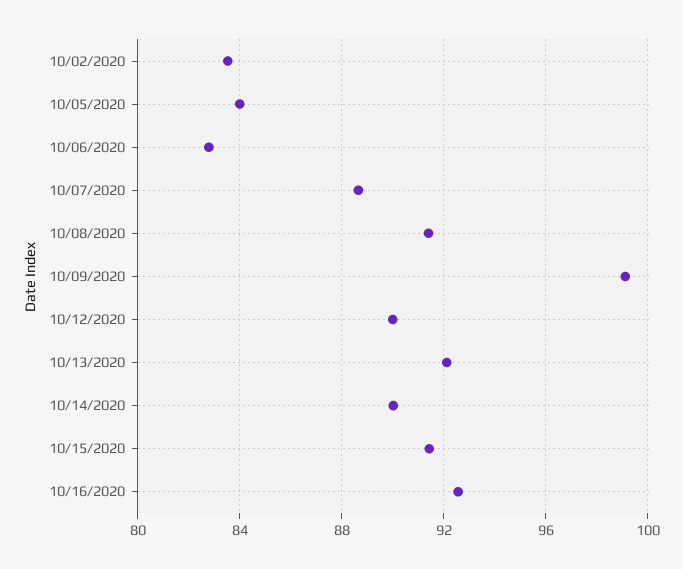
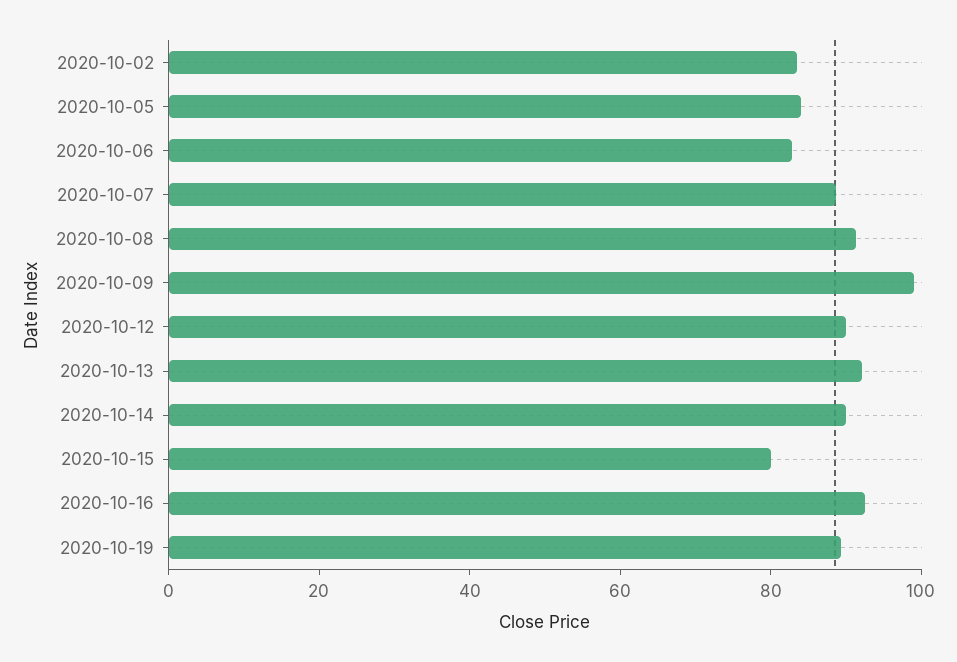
10/15/2020: 91.5 -> 80
2020-10-19: none -> 90

